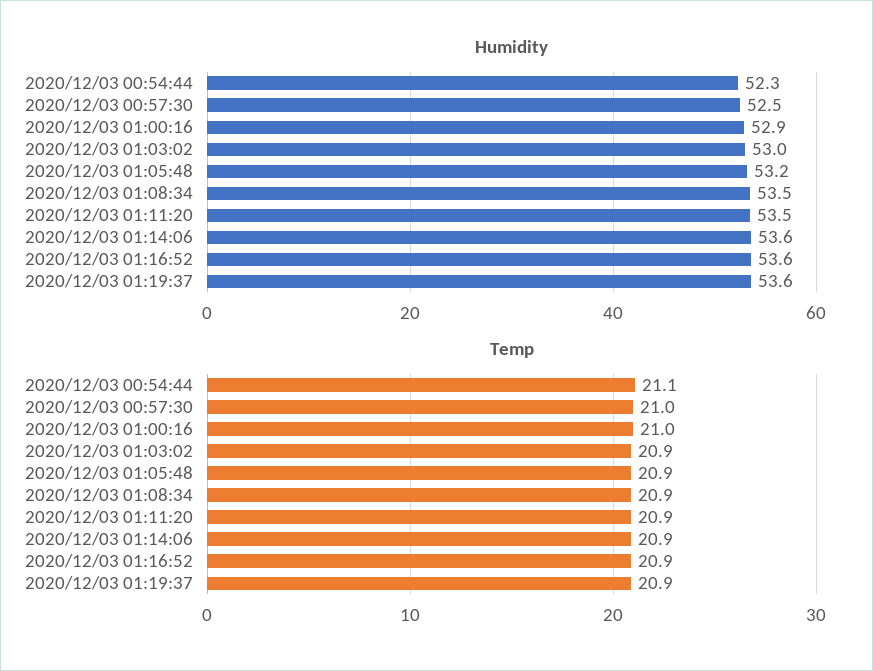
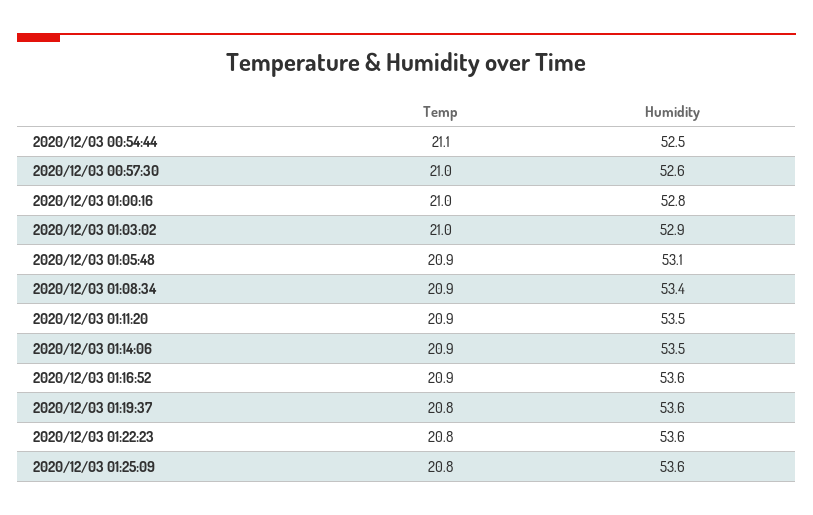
Humidity, 2020/12/03 00:54:44: 52.3 -> 52.5
Humidity, 2020/12/03 00:57:30: 52.5 -> 52.6
Humidity, 2020/12/03 01:00:16: 52.9 -> 52.8
Humidity, 2020/12/03 01:03:02: 53 -> 52.9
Humidity, 2020/12/03 01:05:48: 53.2 -> 53.1
Humidity, 2020/12/03 01:08:34: 53.5 -> 53.4
Humidity, 2020/12/03 01:14:06: 53.6 -> 53.5
Temp, 2020/12/03 01:03:02: 20.9 -> 21
Temp, 2020/12/03 01:19:37: 20.9 -> 20.8
Temp, 2020/12/03 01:22:23: none -> 20.8
Humidity, 2020/12/03 01:22:23: none -> 53.6
Temp, 2020/12/03 01:25:09: none -> 20.8
Humidity, 2020/12/03 01:25:09: none -> 53.6

